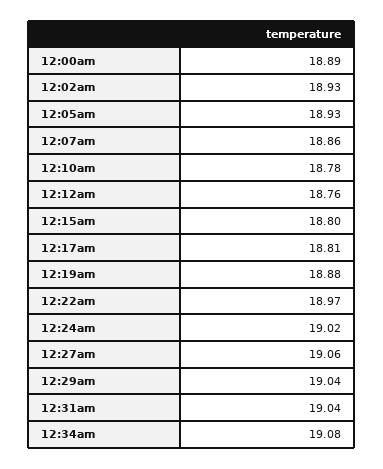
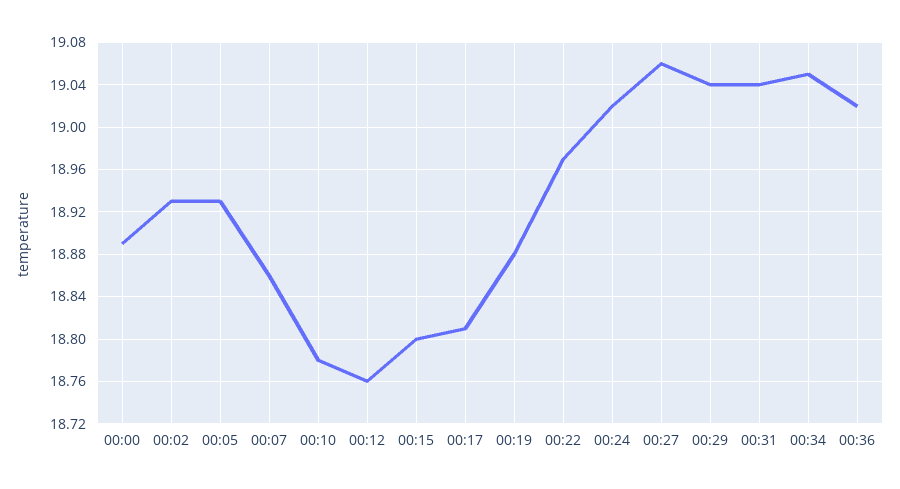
12:34am: 19.08 -> 19.05
00:36: none -> 19.02

